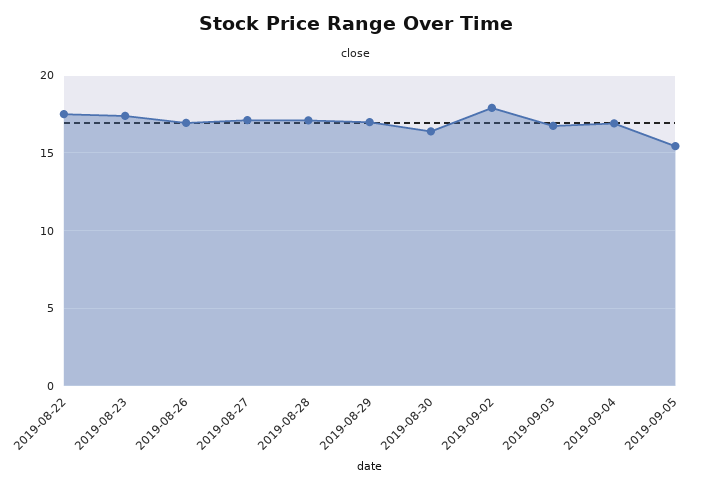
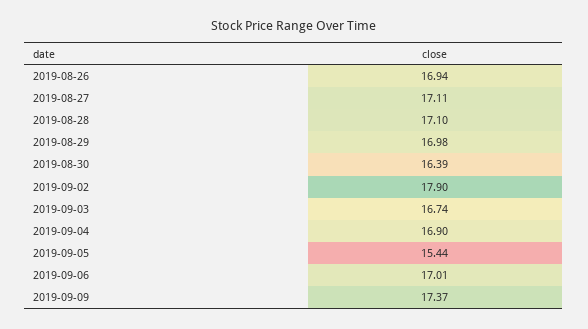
2019-08-22: 17.5 -> none
2019-08-23: 17.5 -> none
2019-09-06: none -> 17.01
2019-09-09: none -> 17.37

